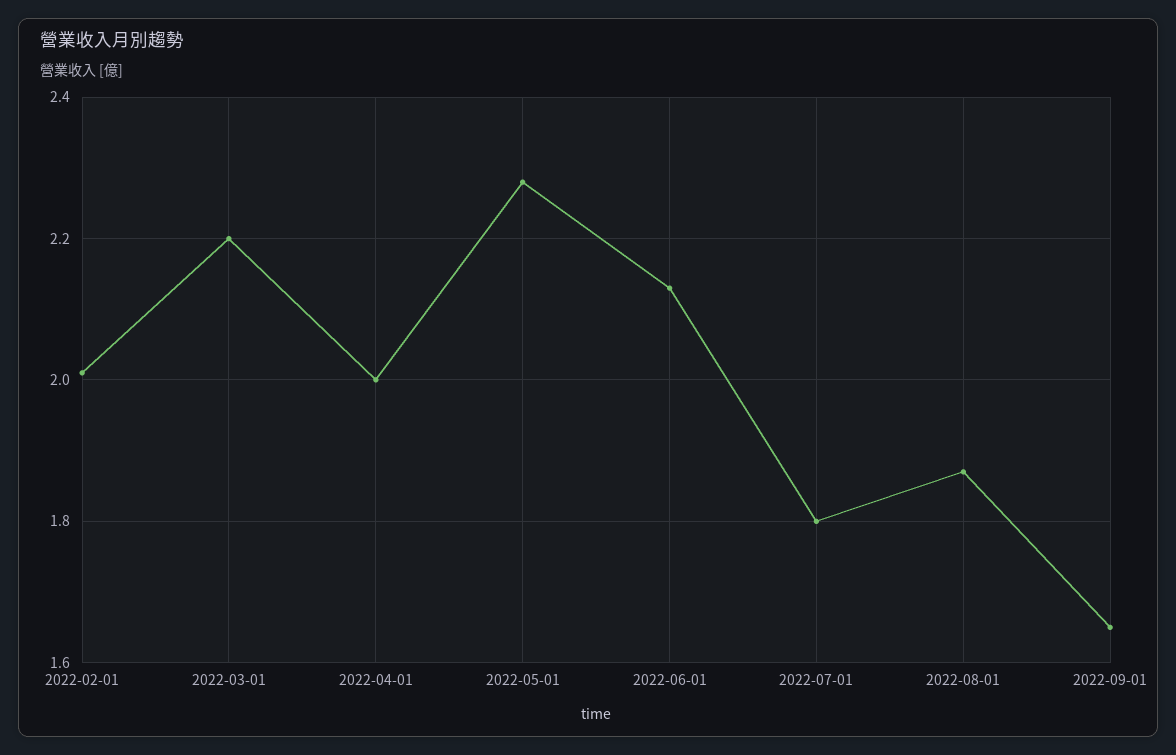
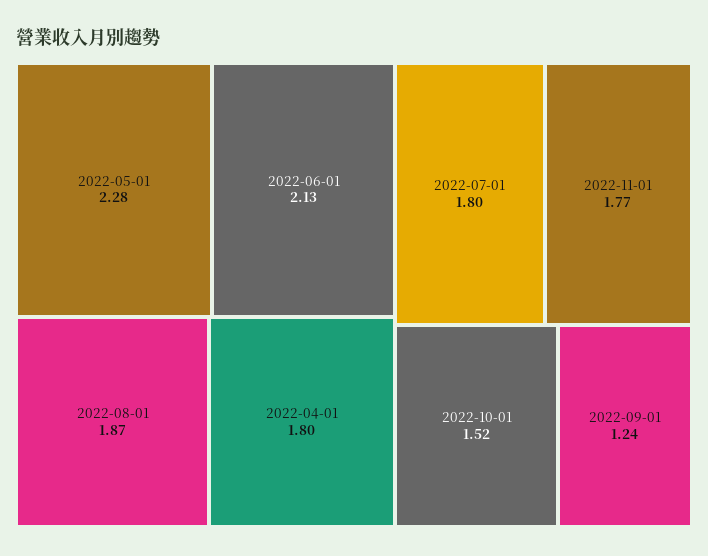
2022-02-01: 2 -> none
2022-03-01: 2.2 -> none
2022-04-01: 2 -> 1.8
2022-09-01: 1.65 -> 1.24
2022-11-01: none -> 1.77
2022-10-01: none -> 1.52

